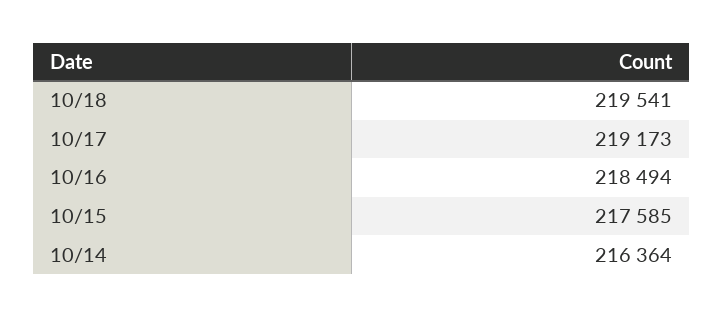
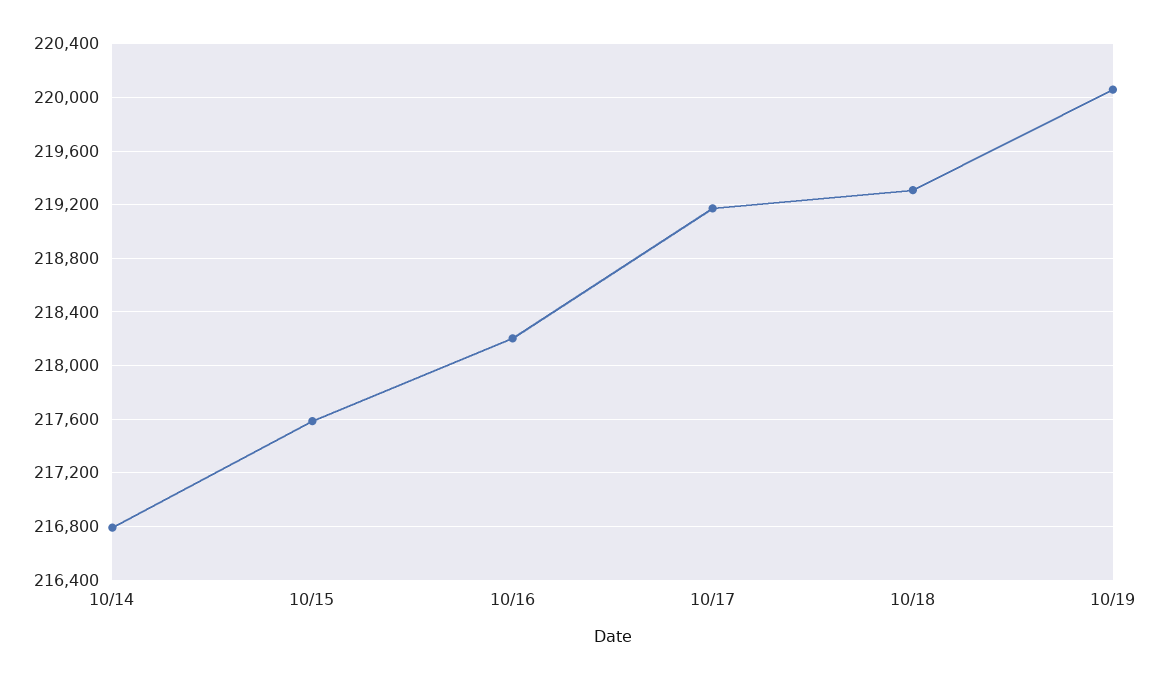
10/18: 219541 -> 219300
10/16: 218494 -> 218200
10/14: 216364 -> 216800
10/19: none -> 220050

